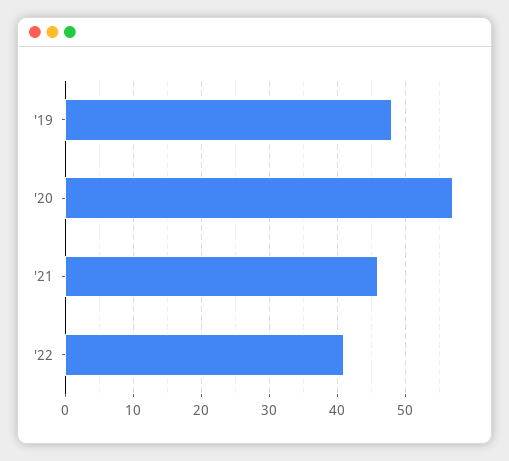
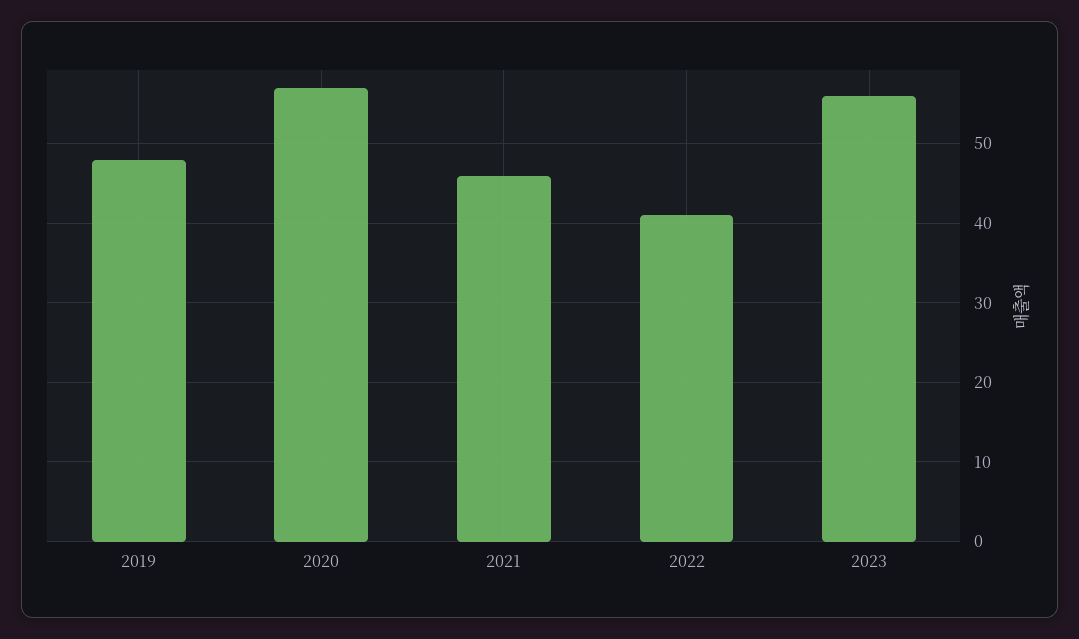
2023: none -> 56

